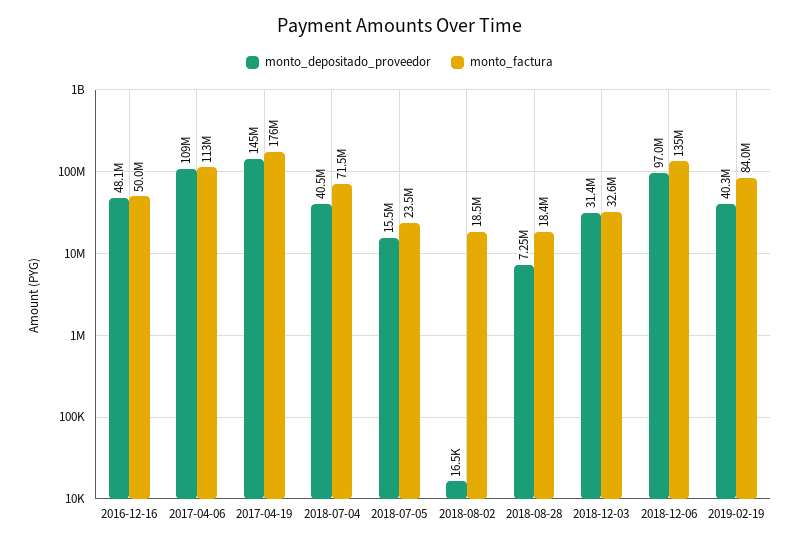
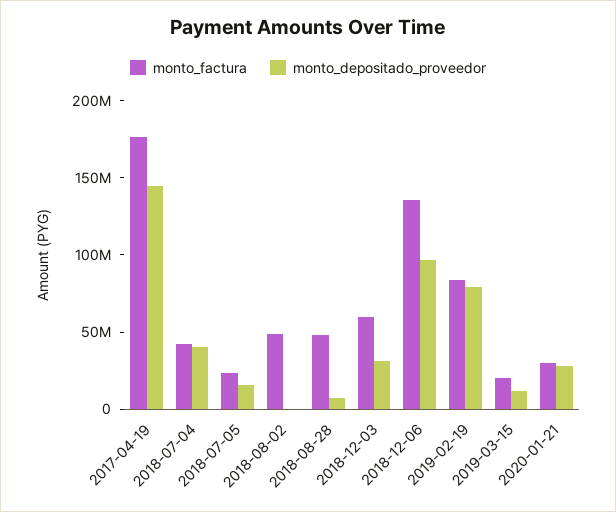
monto_depositado_proveedor, 2016-12-16: 48100000 -> none
monto_factura, 2016-12-16: 50000000 -> none
monto_depositado_proveedor, 2017-04-06: 109000000 -> none
monto_factura, 2017-04-06: 113000000 -> none
monto_factura, 2018-07-04: 71500000 -> 40000000
monto_factura, 2018-08-02: 18500000 -> 50000000
monto_factura, 2018-08-28: 18400000 -> 50000000
monto_factura, 2018-12-03: 32600000 -> 60000000
monto_depositado_proveedor, 2019-02-19: 40300000 -> 80000000
monto_factura, 2019-03-15: none -> 20000000
monto_depositado_proveedor, 2019-03-15: none -> 10000000
monto_factura, 2020-01-21: none -> 30000000
monto_depositado_proveedor, 2020-01-21: none -> 30000000

